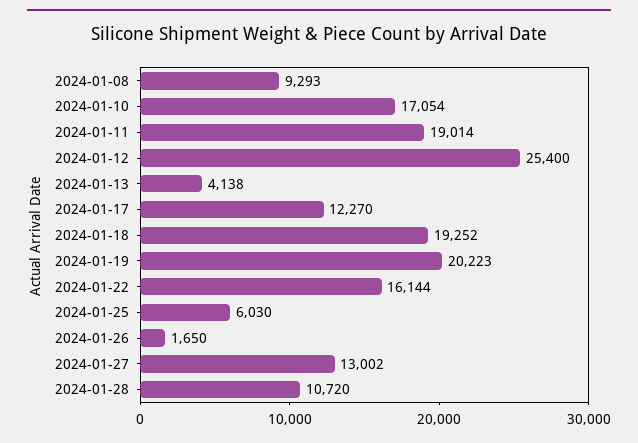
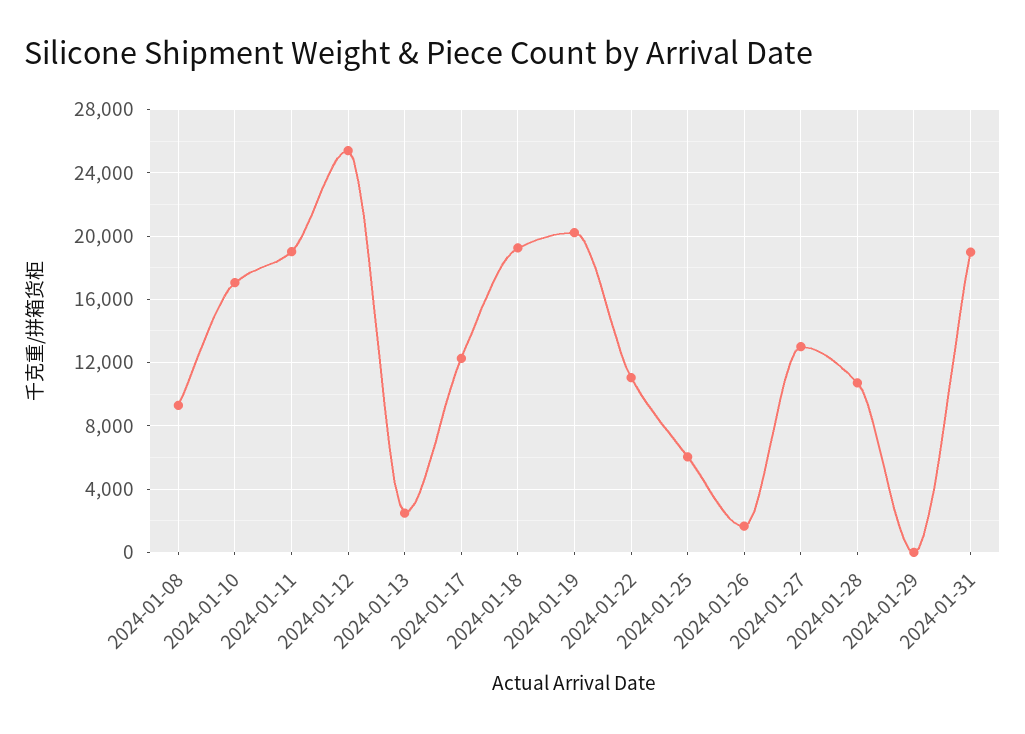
2024-01-13: 4138 -> 2500
2024-01-22: 16144 -> 11000
2024-01-29: none -> 0
2024-01-31: none -> 19000

